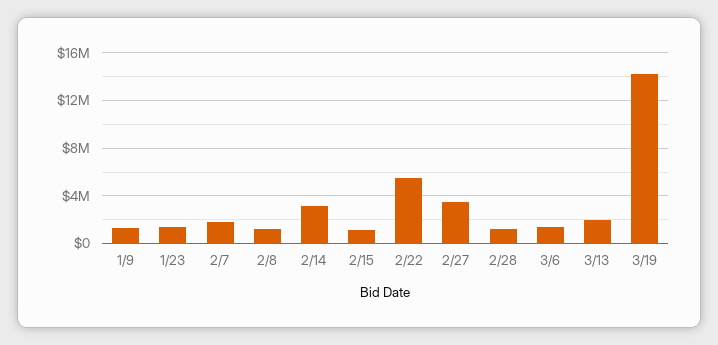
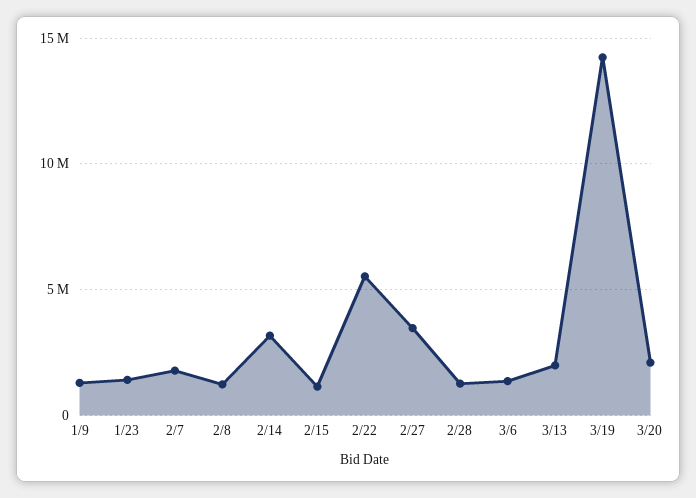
3/20: none -> 2000000

